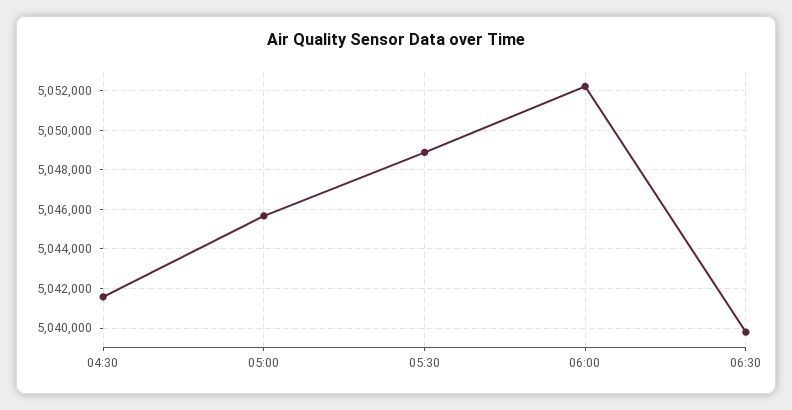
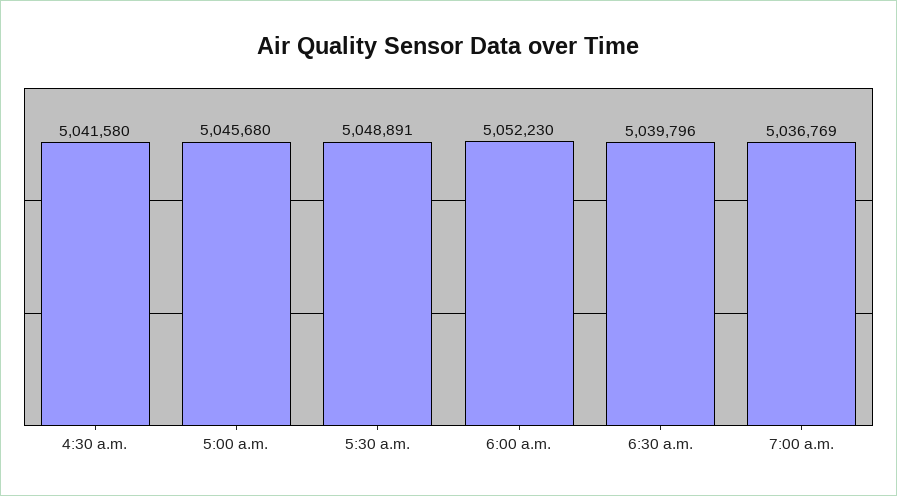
7:00 a.m.: none -> 5036769

